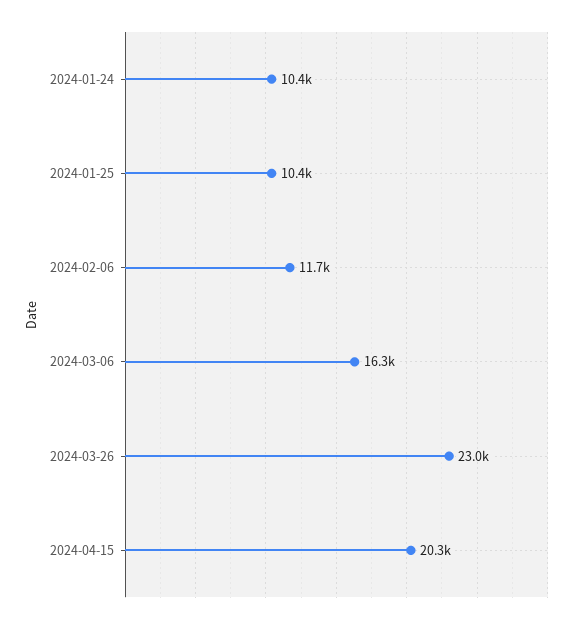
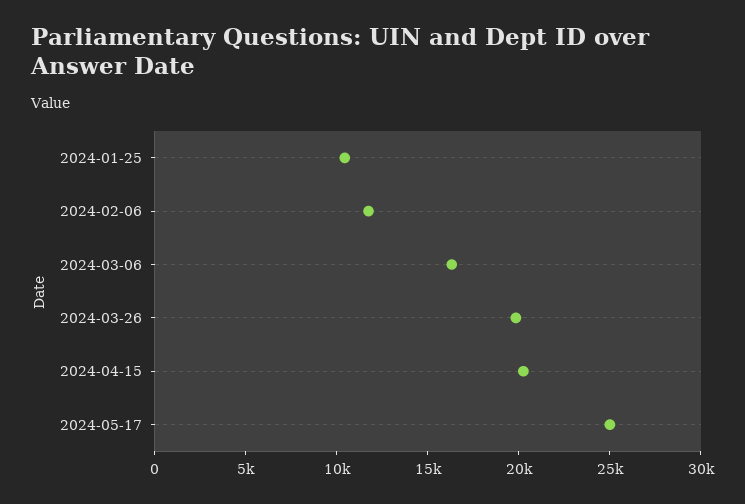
2024-01-24: 10400 -> none
2024-03-26: 23000 -> 20000
2024-05-17: none -> 25000

